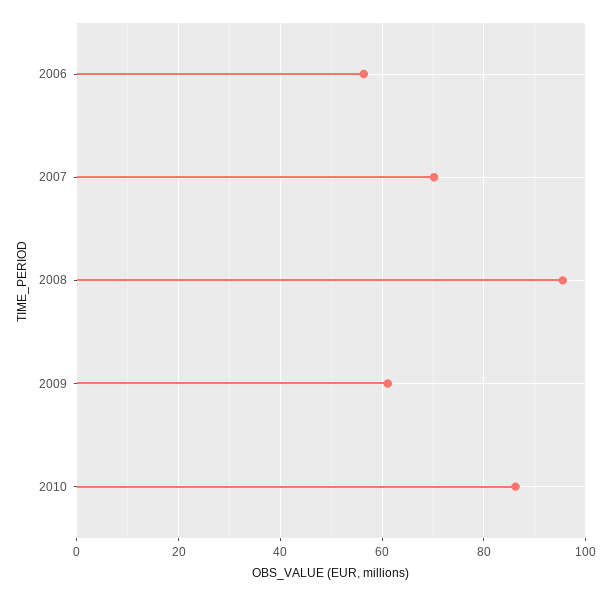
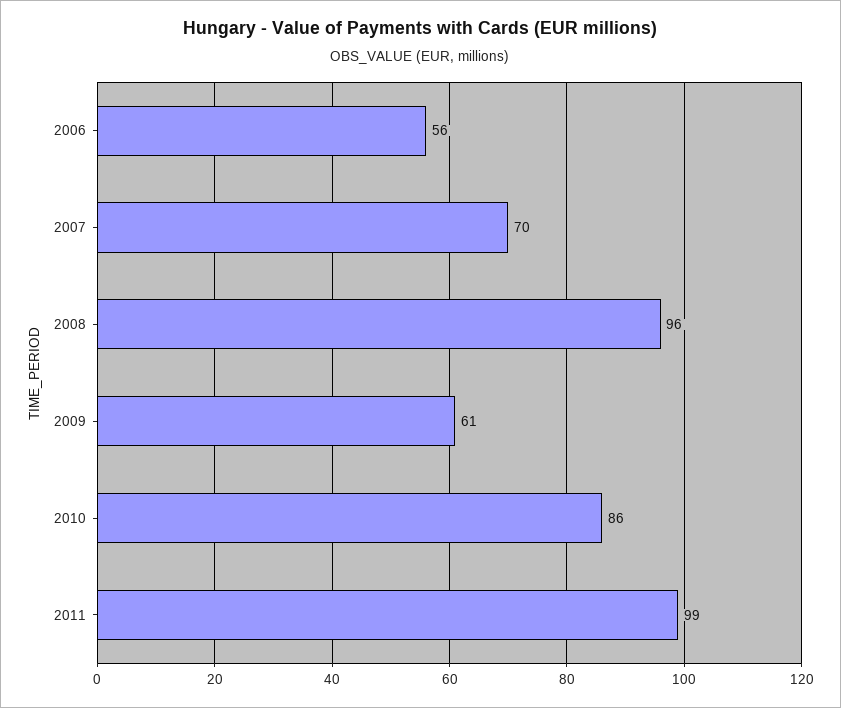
2011: none -> 99

